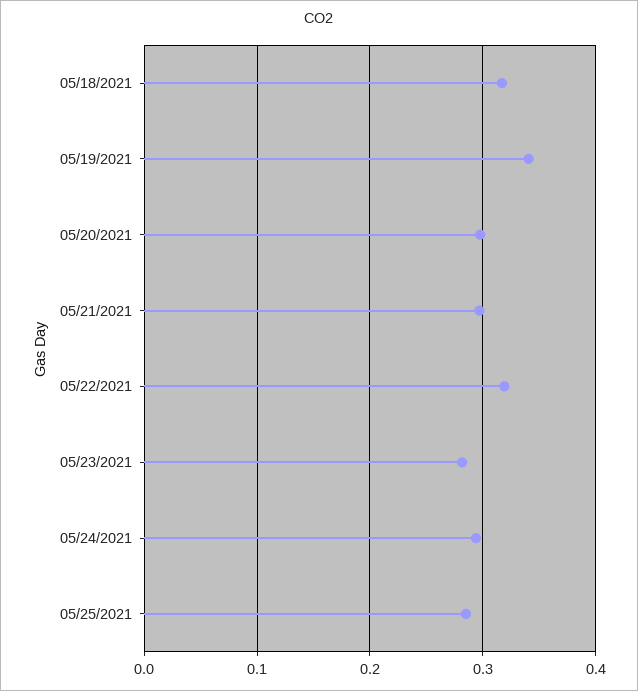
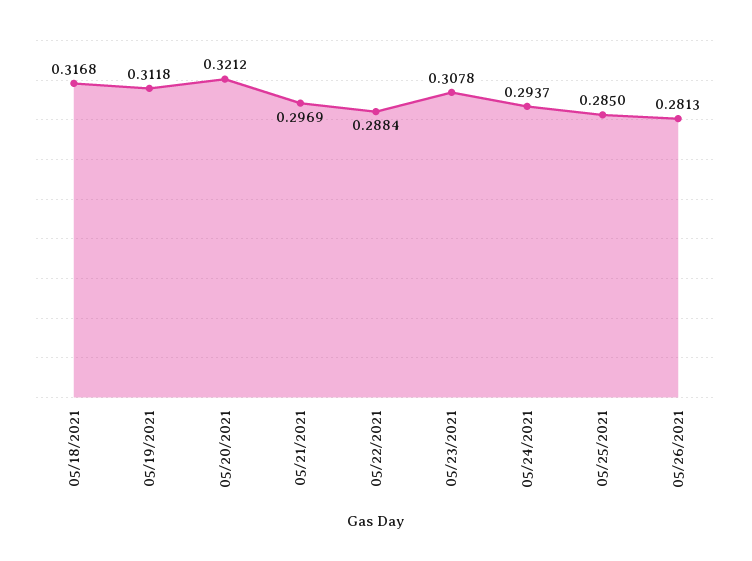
05/19/2021: 0.34 -> 0.3118
05/20/2021: 0.3 -> 0.3212
05/22/2021: 0.32 -> 0.2884
05/23/2021: 0.28 -> 0.3078
05/26/2021: none -> 0.2813

